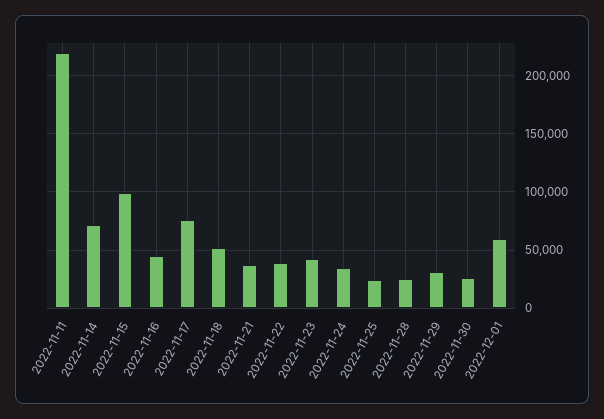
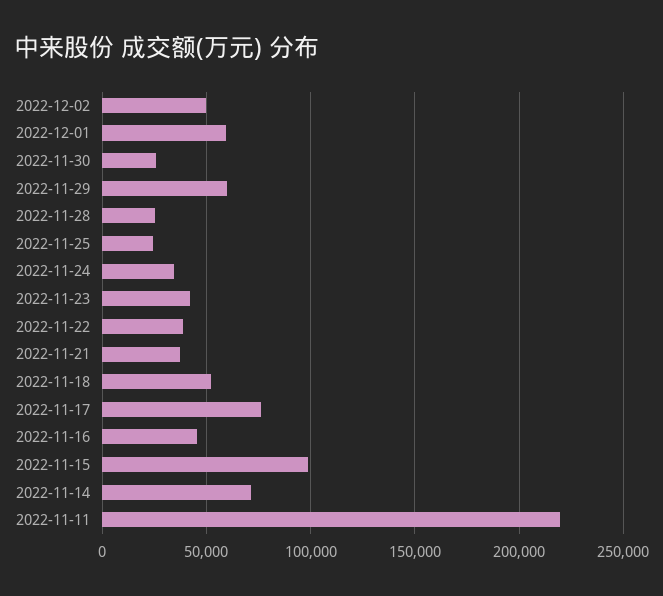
2022-11-29: 30000 -> 60000
2022-12-02: none -> 50000

